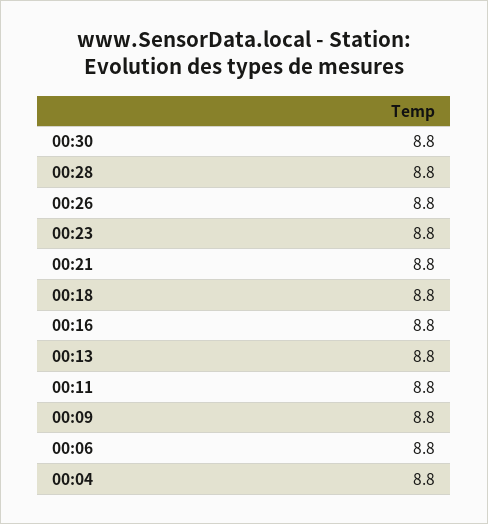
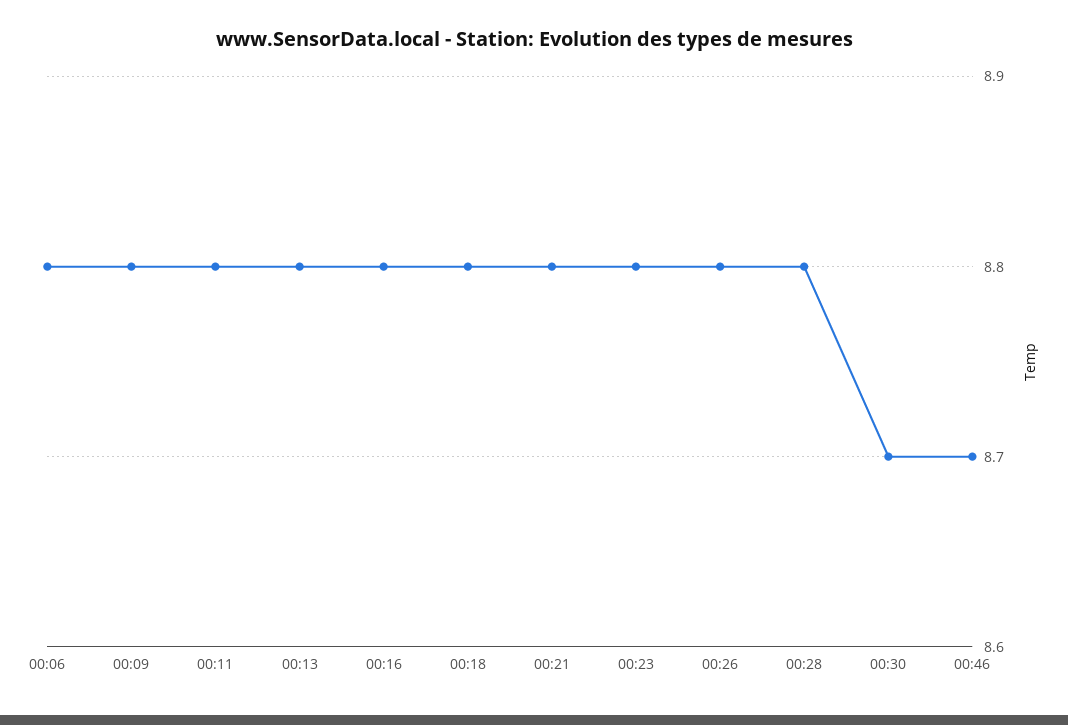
00:30: 8.8 -> 8.7
00:04: 8.8 -> none
00:46: none -> 8.7

